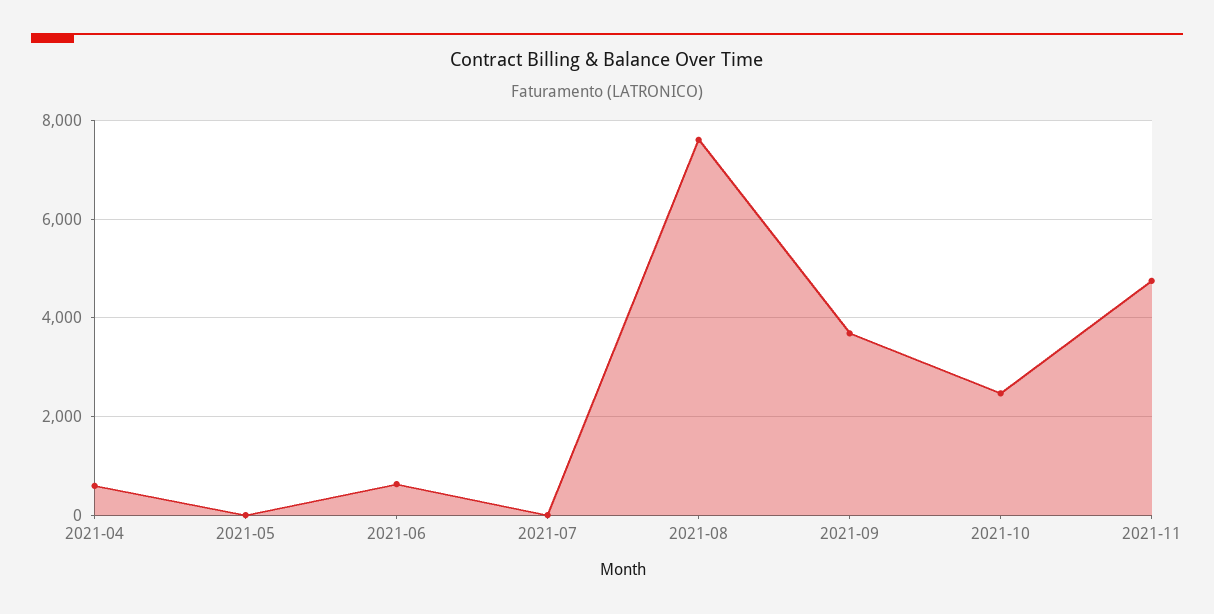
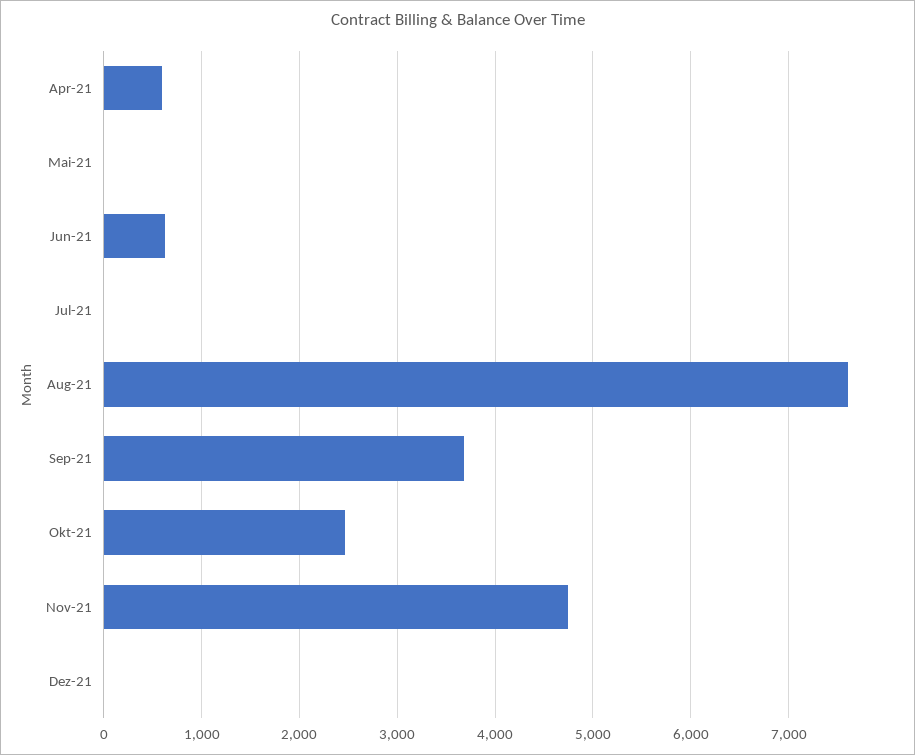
Dez-21: none -> 0

